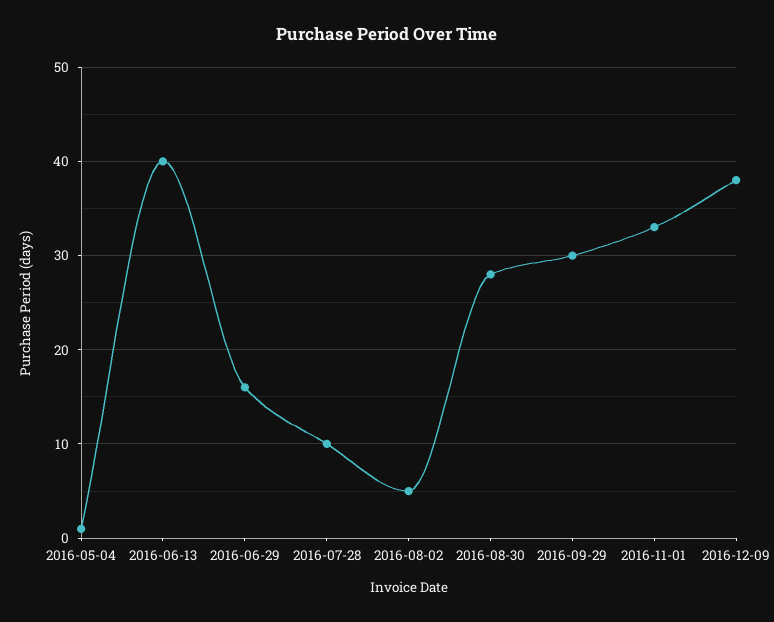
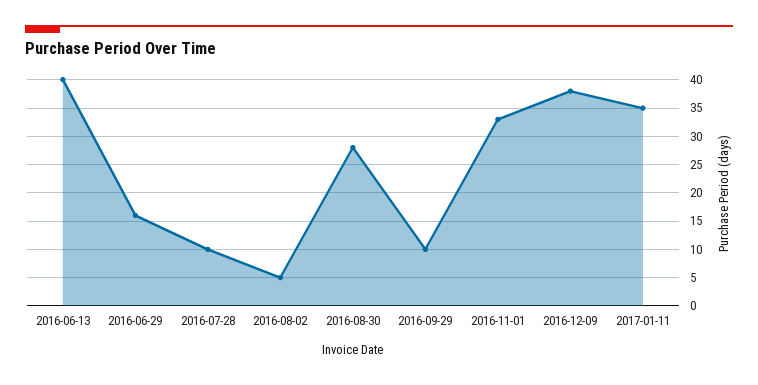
2016-05-04: 1 -> none
2016-09-29: 30 -> 10
2017-01-11: none -> 35

